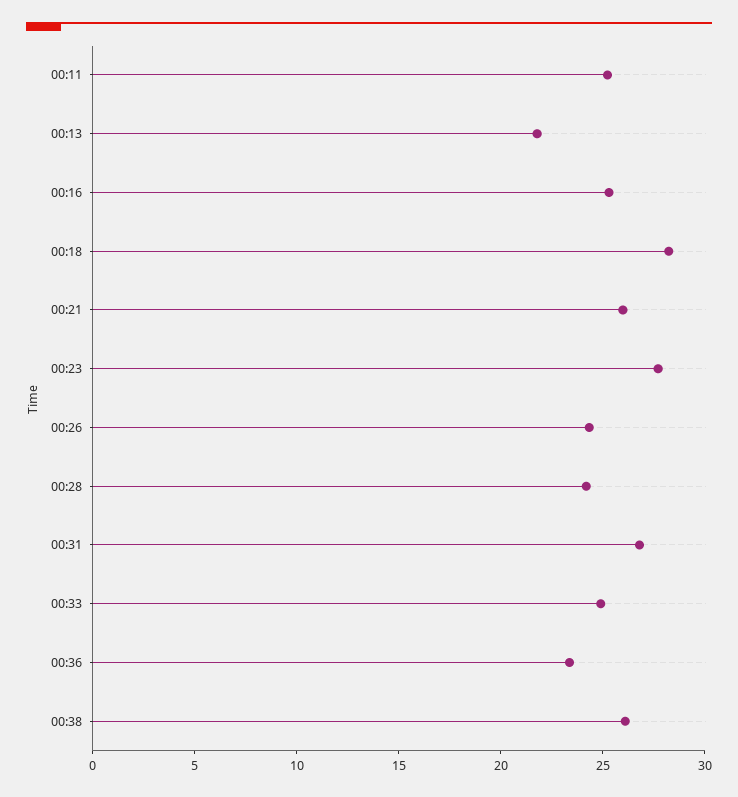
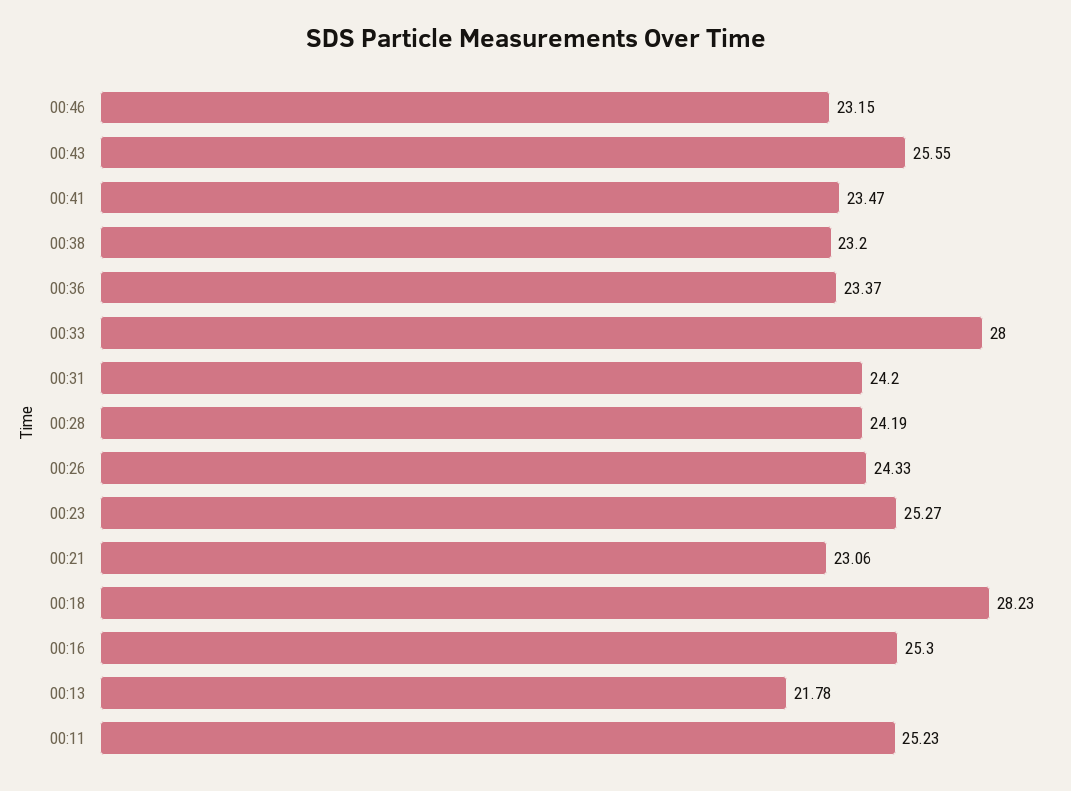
00:21: 26 -> 23.06
00:23: 28 -> 25.27
00:31: 27 -> 24.2
00:33: 25 -> 28
00:38: 26 -> 23.2
00:46: none -> 23.15
00:43: none -> 25.55
00:41: none -> 23.47

